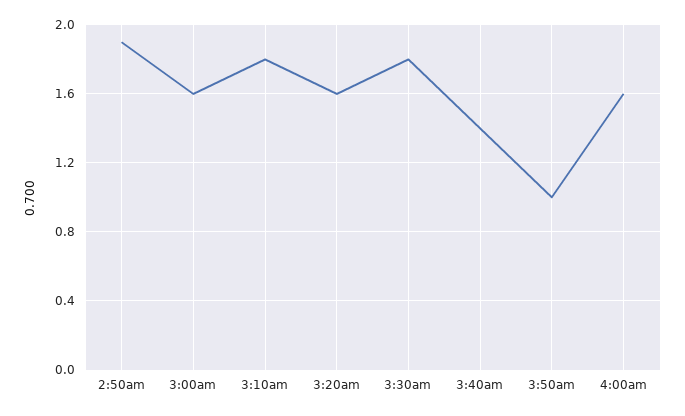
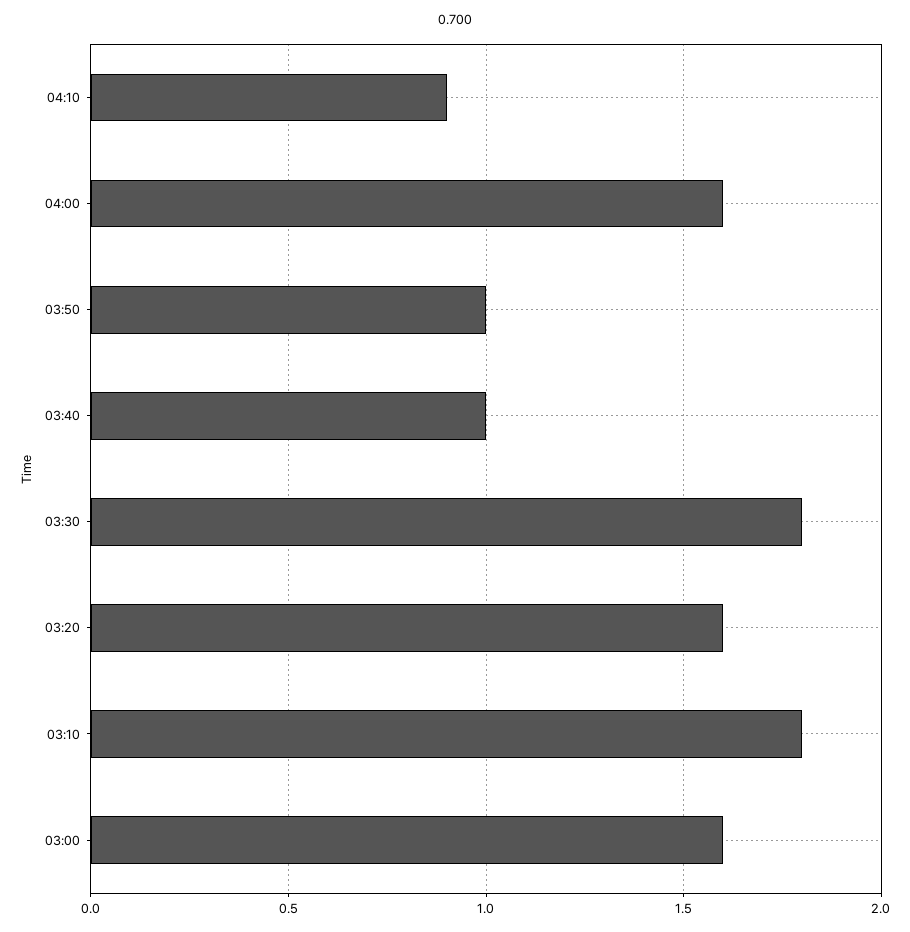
2:50am: 1.9 -> none
3:40am: 1.4 -> 1
04:10: none -> 0.9

